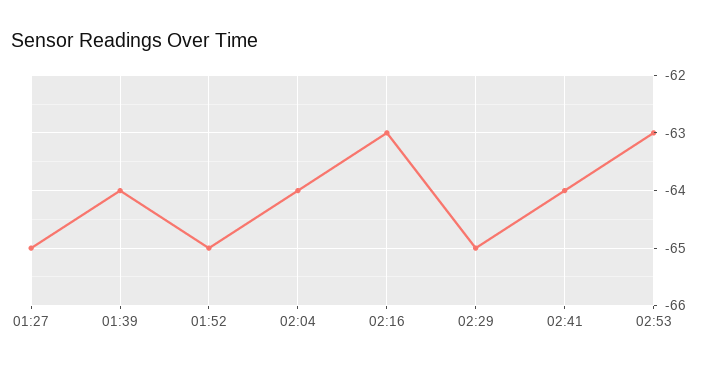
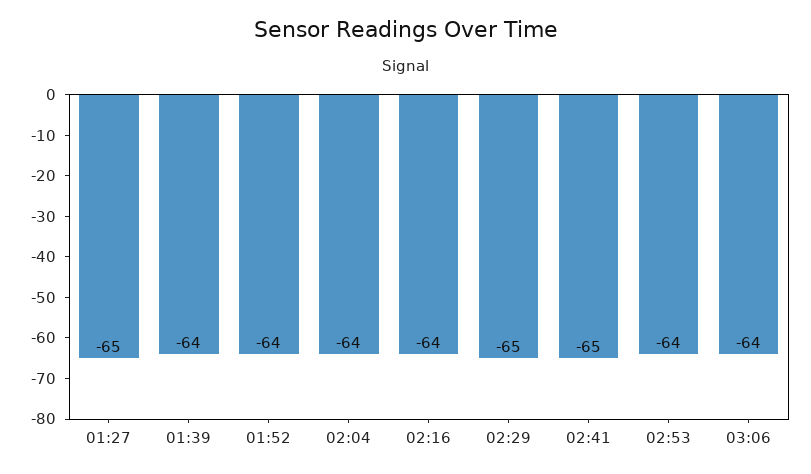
01:52: -65 -> -64
02:16: -63 -> -64
02:41: -64 -> -65
02:53: -63 -> -64
03:06: none -> -64

